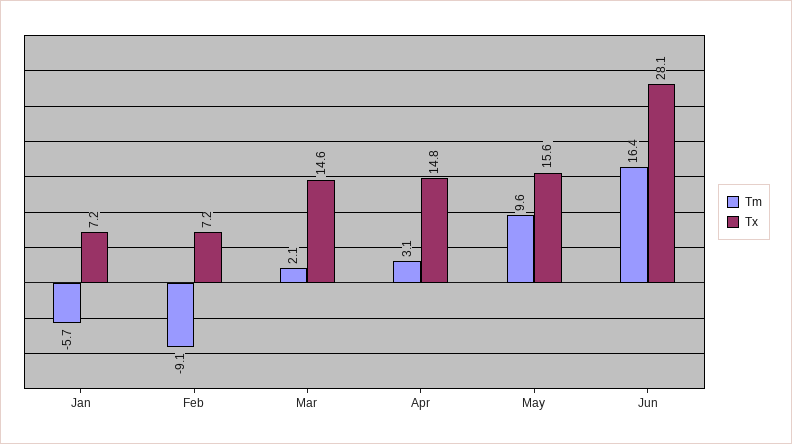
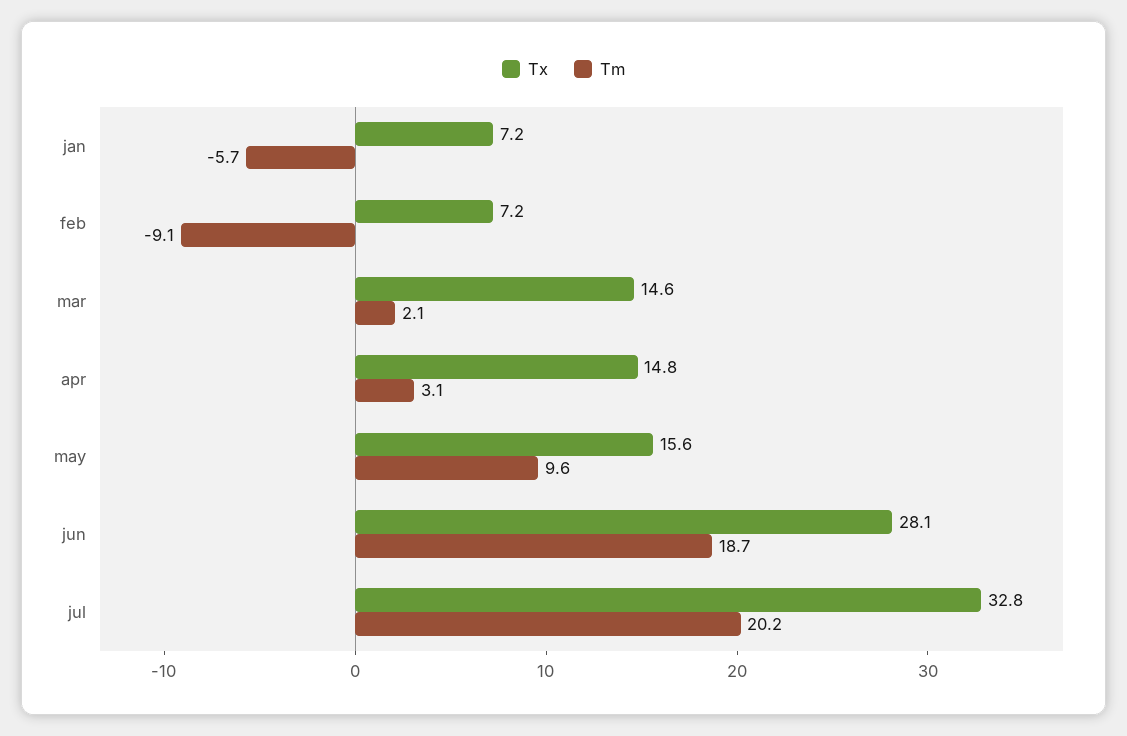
Tm, Jun: 16.4 -> 18.7
Tx, jul: none -> 32.8
Tm, jul: none -> 20.2

